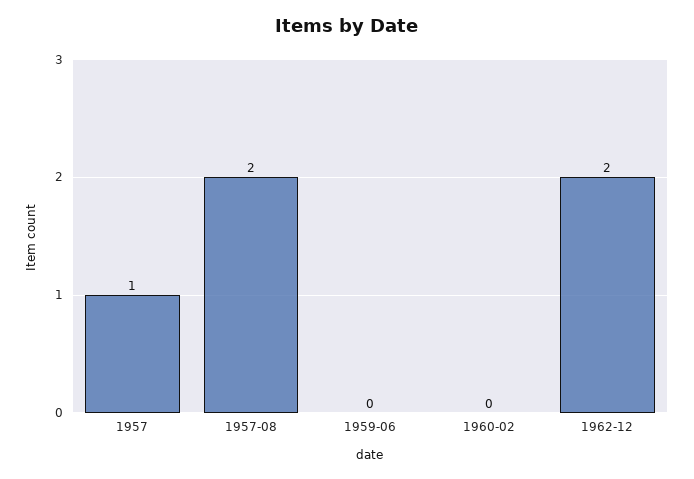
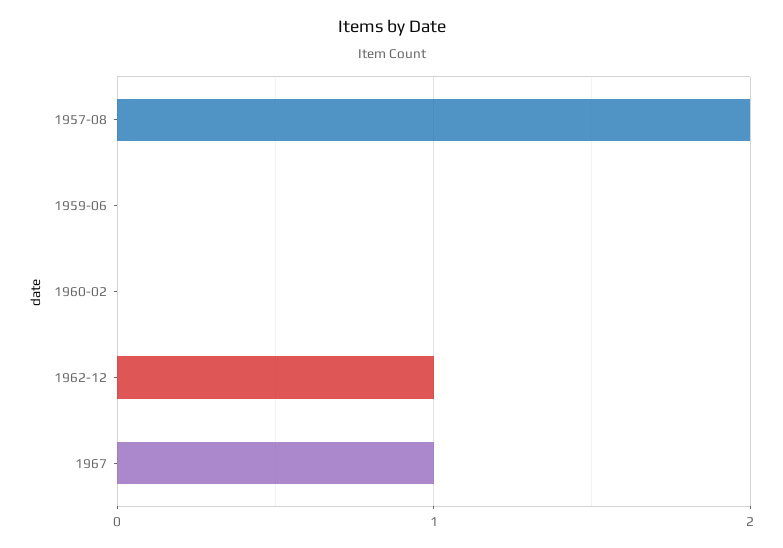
1957: 1 -> none
1962-12: 2 -> 1
1967: none -> 1

